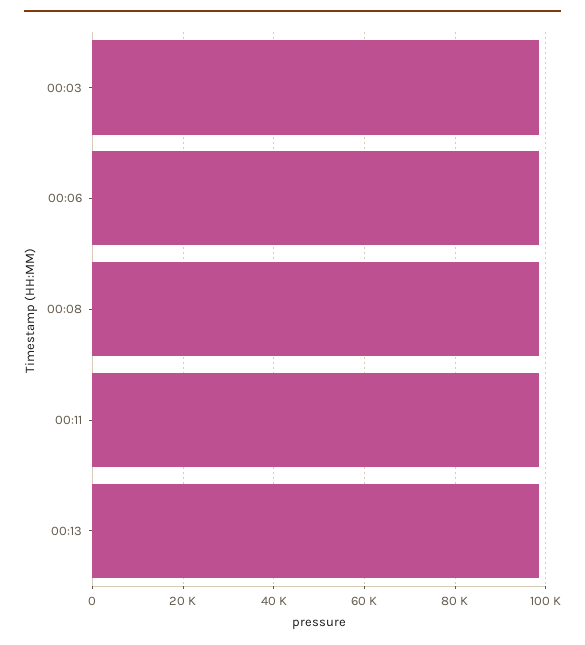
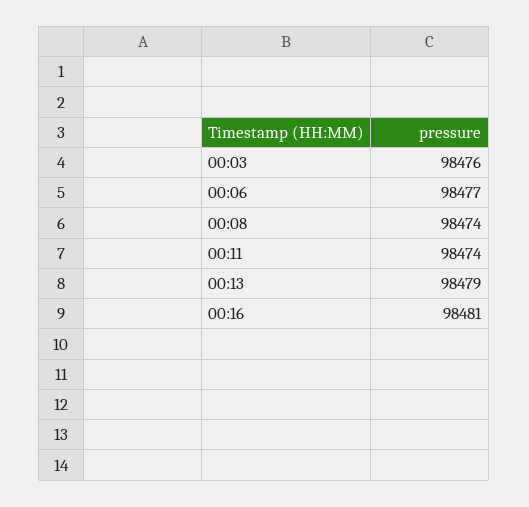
00:16: none -> 98481

